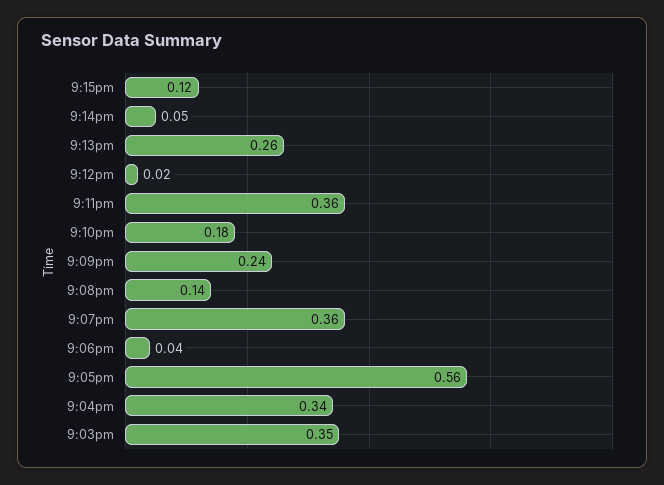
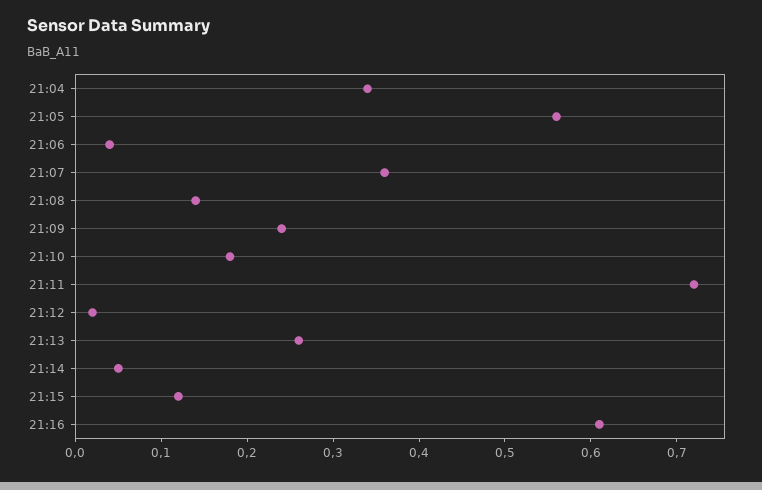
9:11pm: 0.36 -> 0.72
9:03pm: 0.35 -> none
21:16: none -> 0.61

